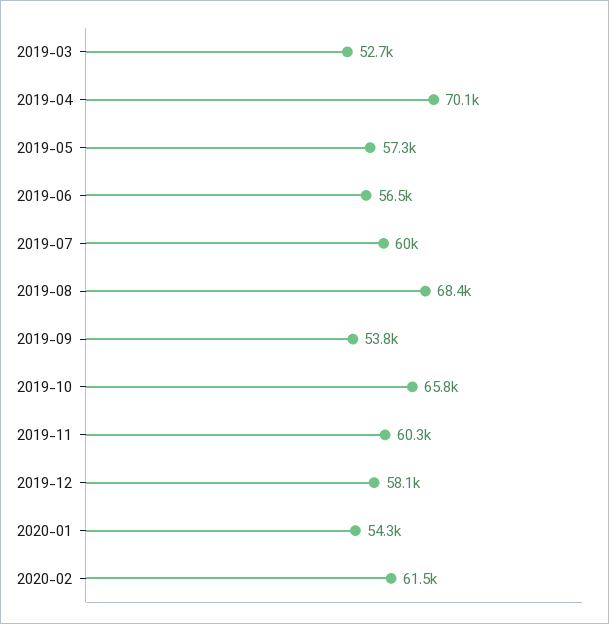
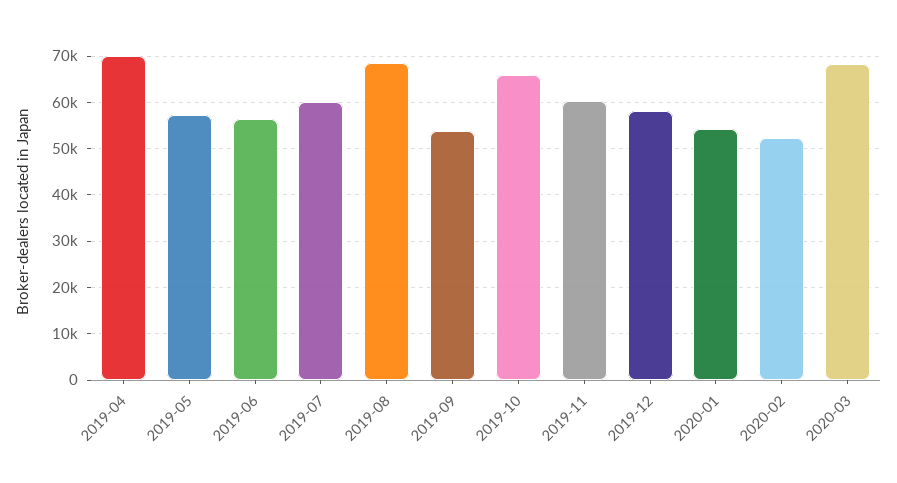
2019-03: 52700 -> none
2020-02: 61500 -> 52000
2020-03: none -> 68000

